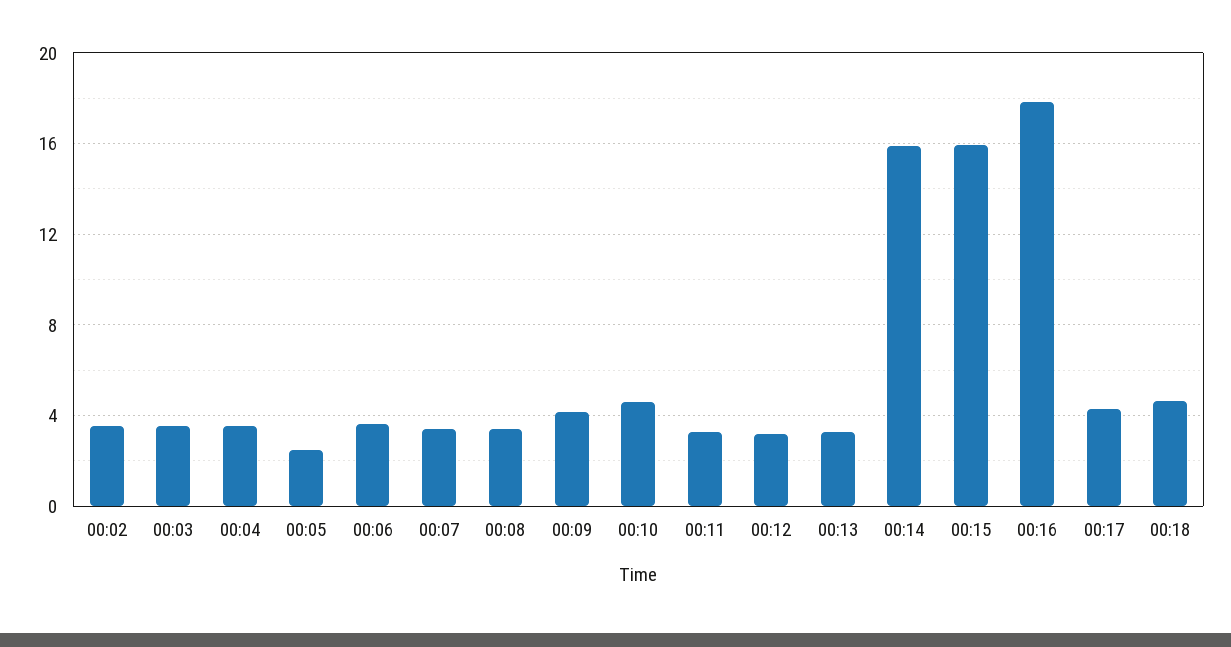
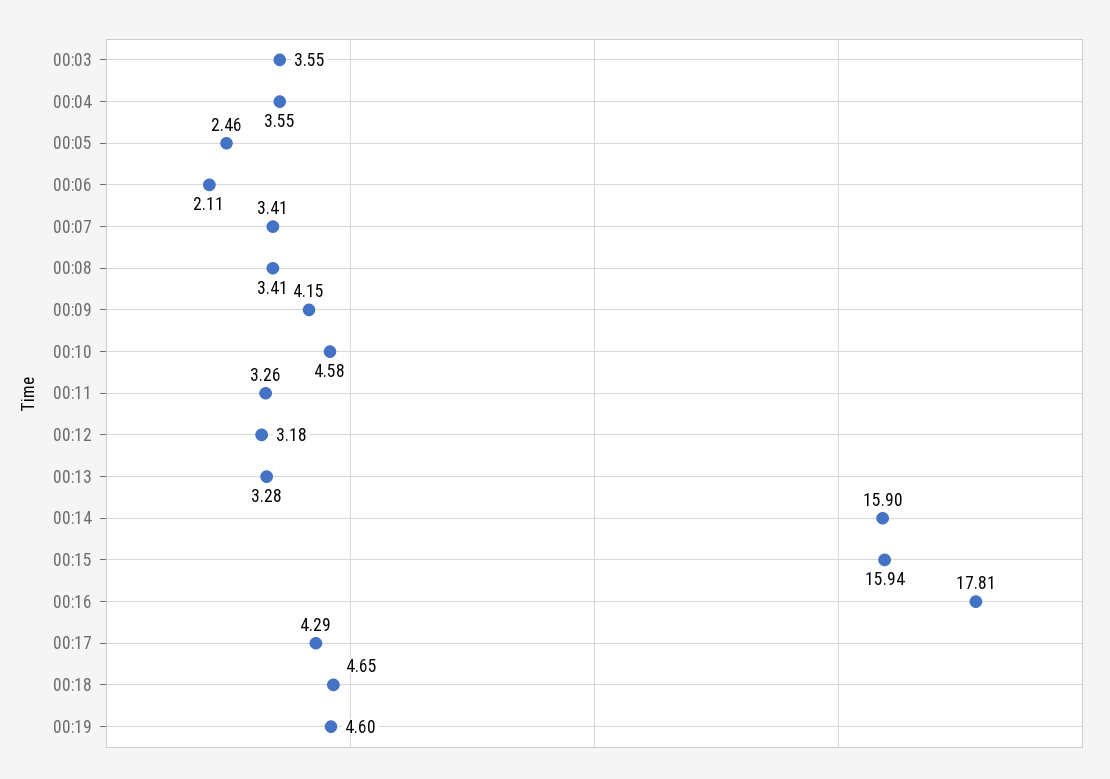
00:02: 3.5 -> none
00:06: 3.5 -> 2.11
00:19: none -> 4.6

